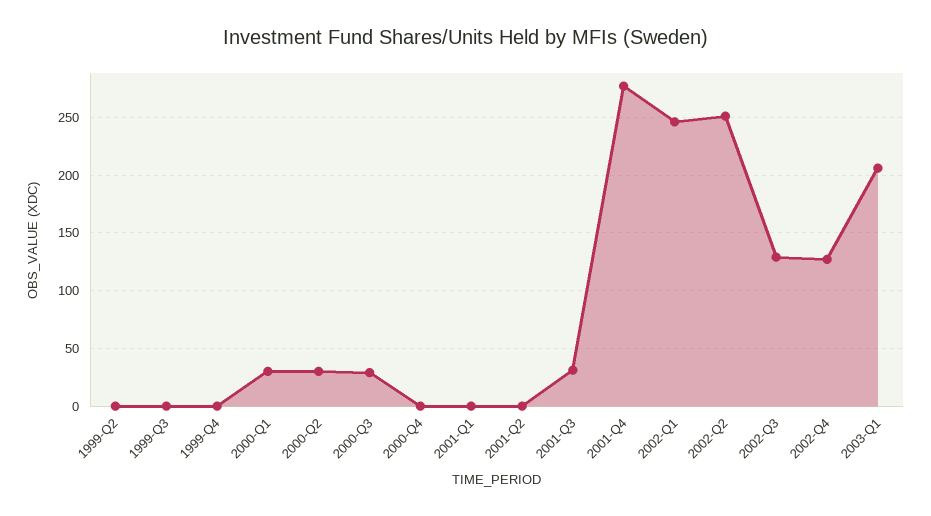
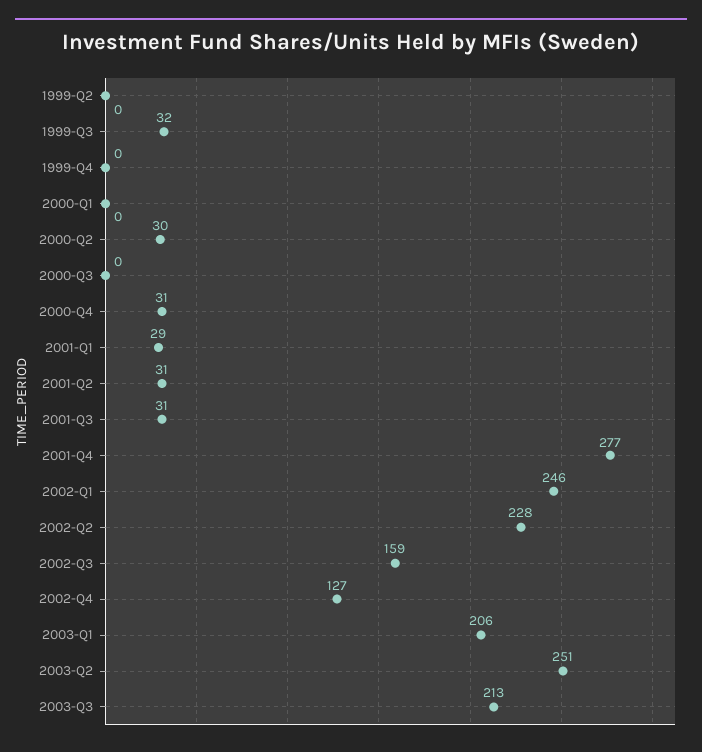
1999-Q3: 0 -> 32
2000-Q1: 30 -> 0
2000-Q3: 30 -> 0
2000-Q4: 0 -> 31
2001-Q1: 0 -> 29
2001-Q2: 0 -> 31
2002-Q2: 250 -> 228
2002-Q3: 130 -> 159
2003-Q2: none -> 251
2003-Q3: none -> 213

